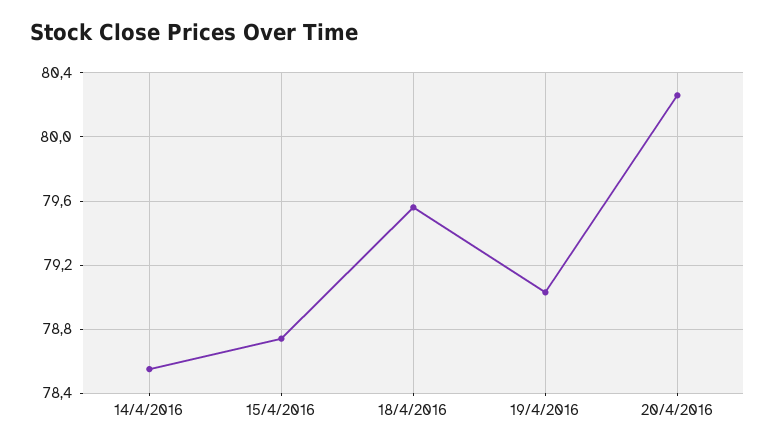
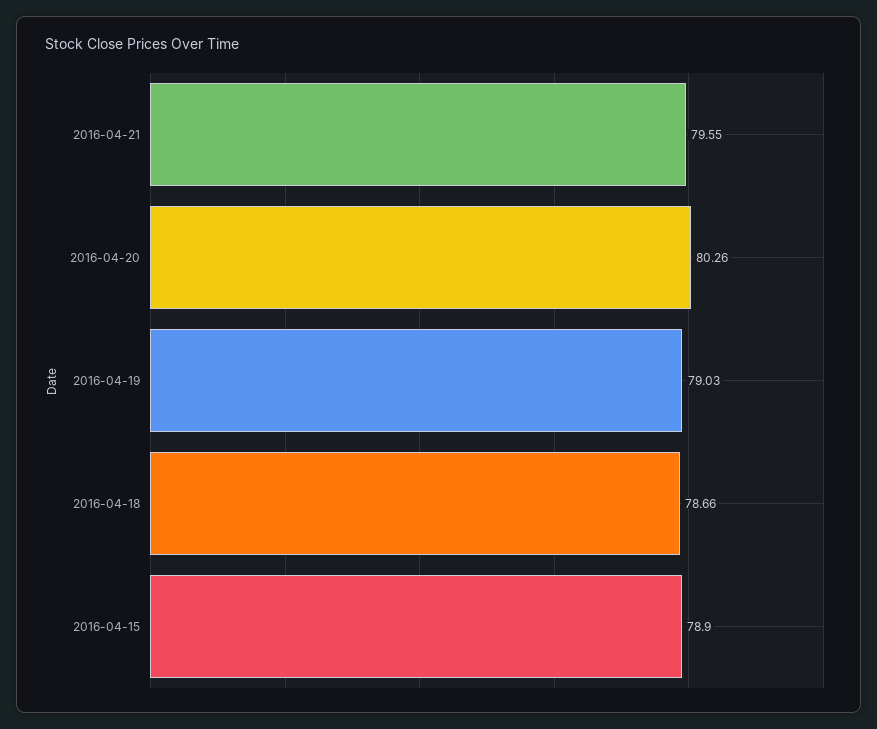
14/4/2016: 78.55 -> none
15/4/2016: 78.75 -> 78.9
18/4/2016: 79.55 -> 78.66
2016-04-21: none -> 79.55

